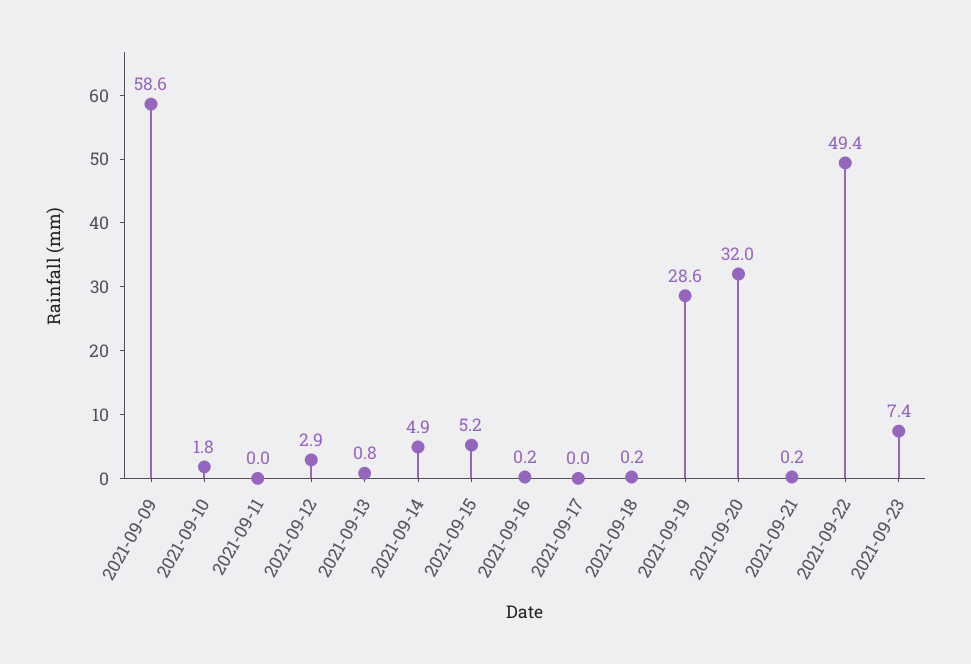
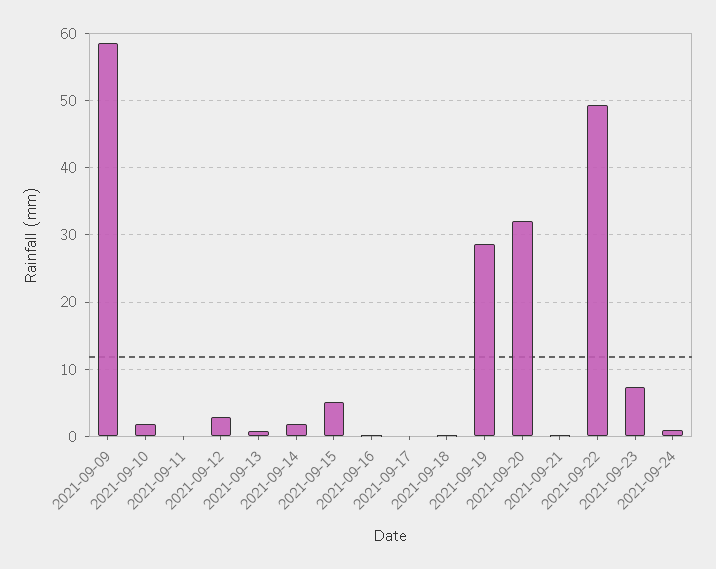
2021-09-14: 4.9 -> 2
2021-09-24: none -> 1

